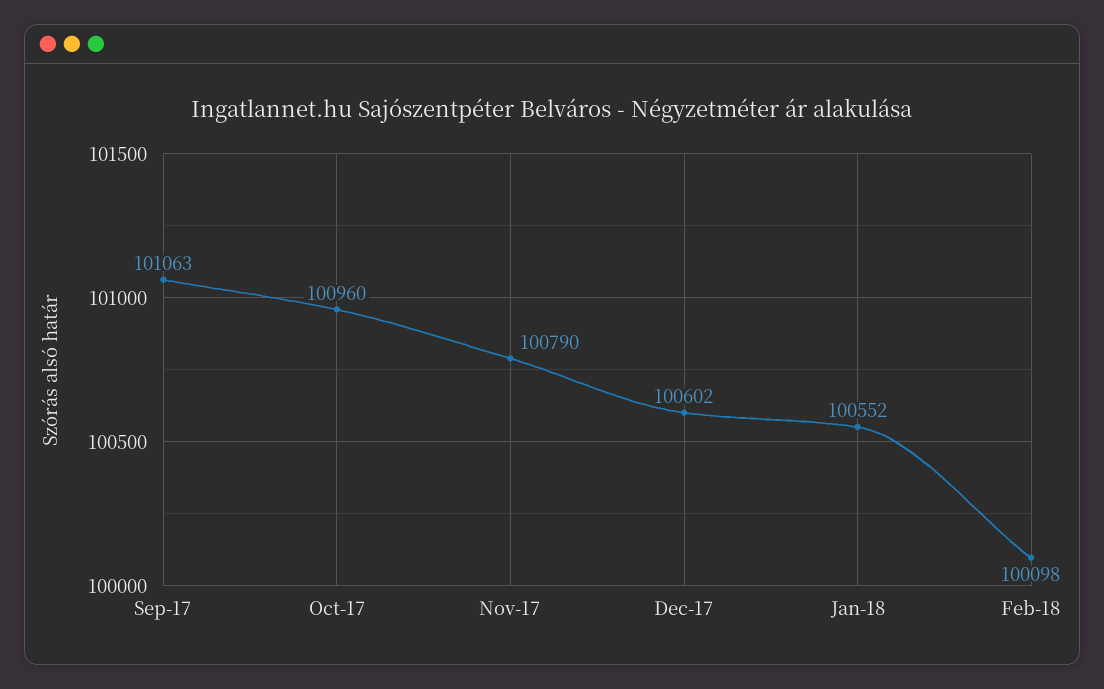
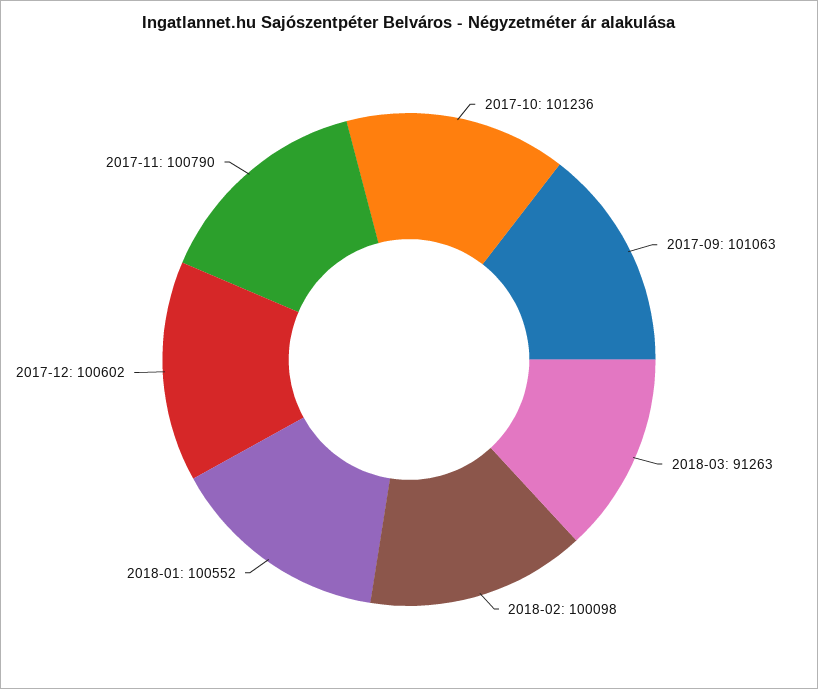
Oct-17: 100960 -> 101236
2018-03: none -> 91263

